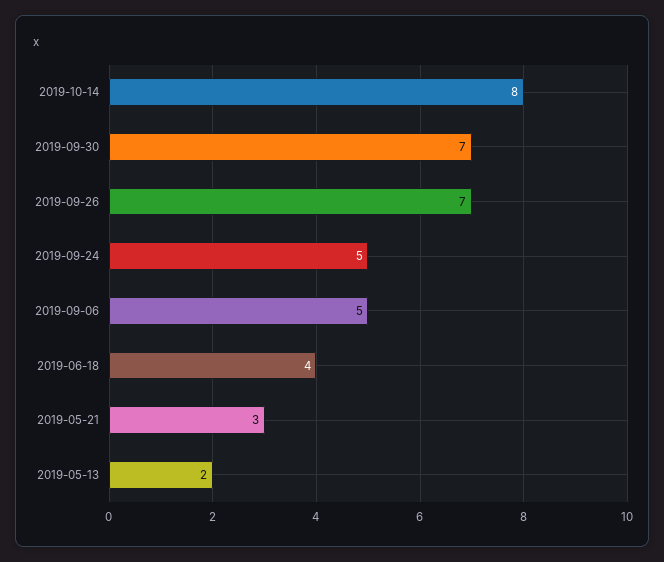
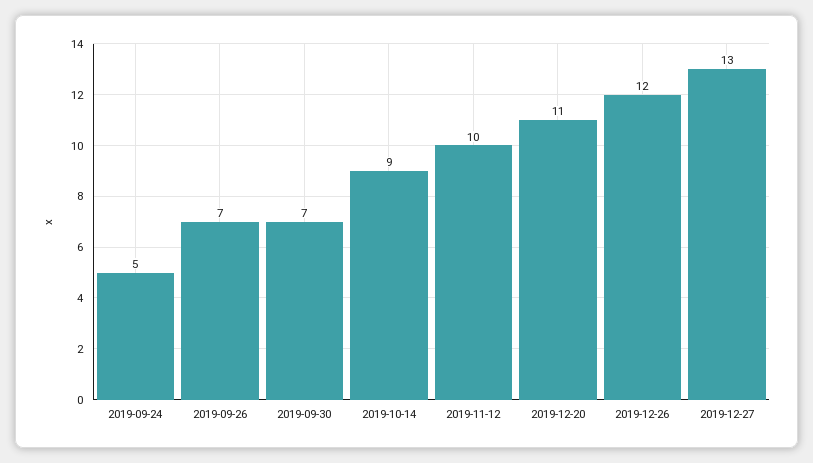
2019-10-14: 8 -> 9
2019-09-06: 5 -> none
2019-06-18: 4 -> none
2019-05-21: 3 -> none
2019-05-13: 2 -> none
2019-11-12: none -> 10
2019-12-20: none -> 11
2019-12-26: none -> 12
2019-12-27: none -> 13

